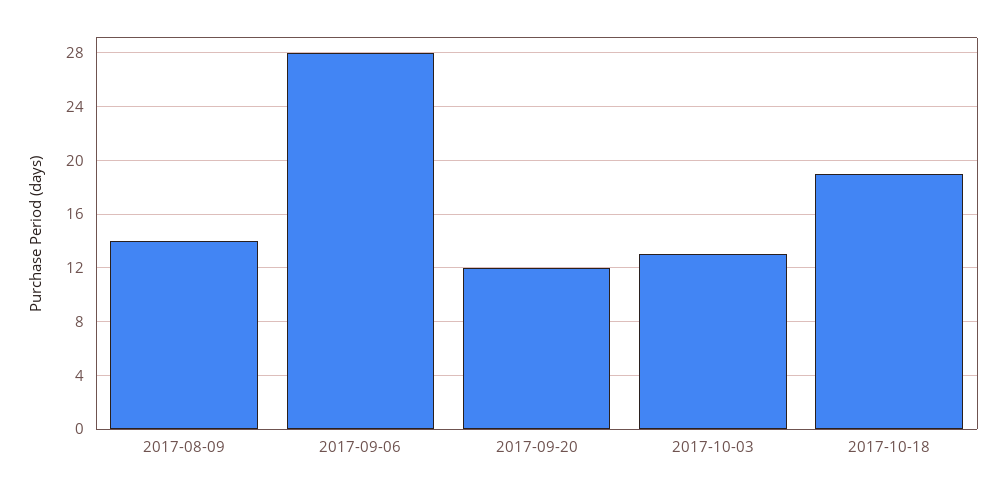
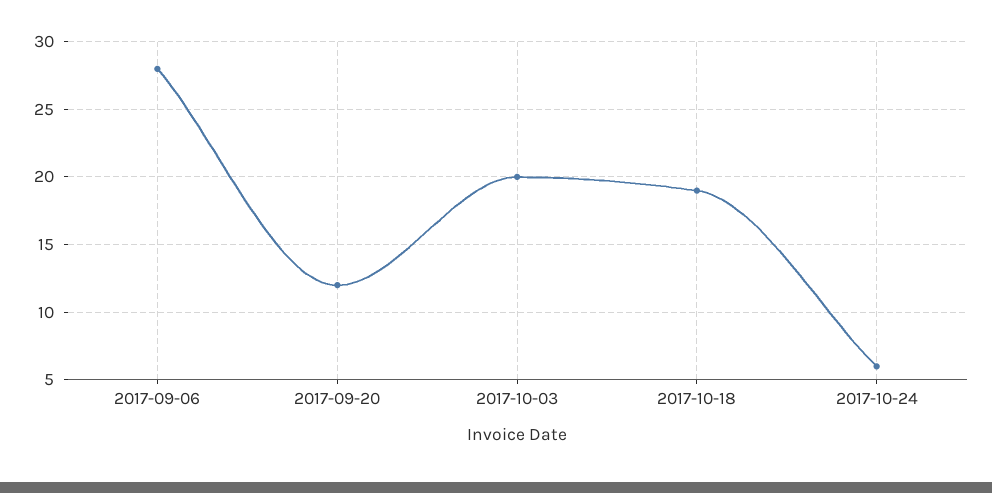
2017-08-09: 14 -> none
2017-10-03: 13 -> 20
2017-10-24: none -> 6

